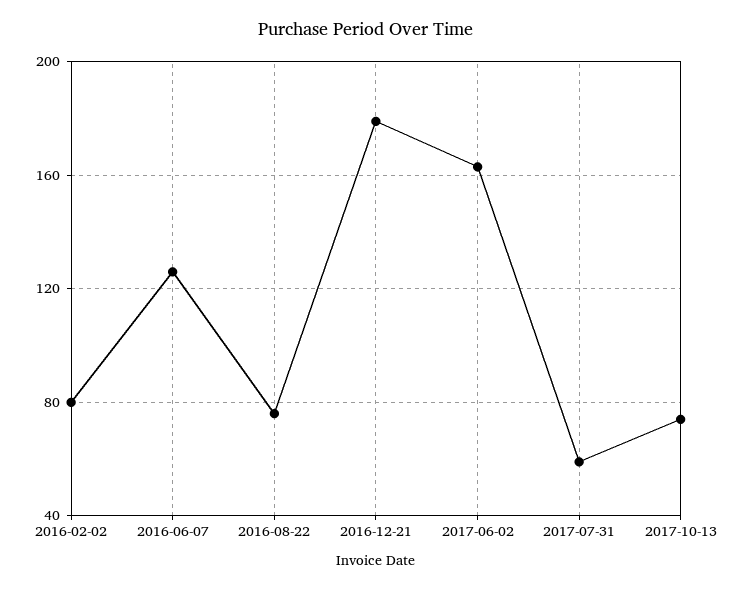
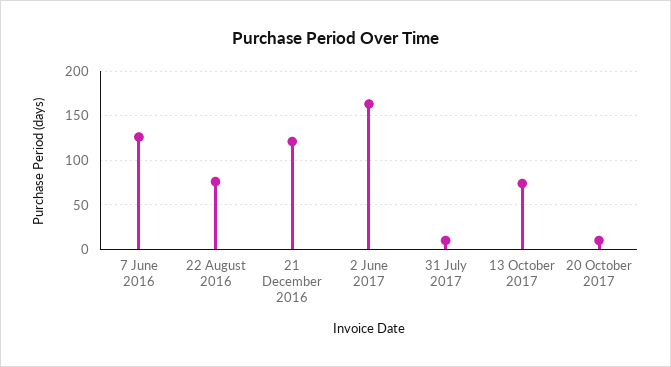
2016-02-02: 80 -> none
2016-12-21: 180 -> 120
2017-07-31: 60 -> 10
20 October 2017: none -> 10

